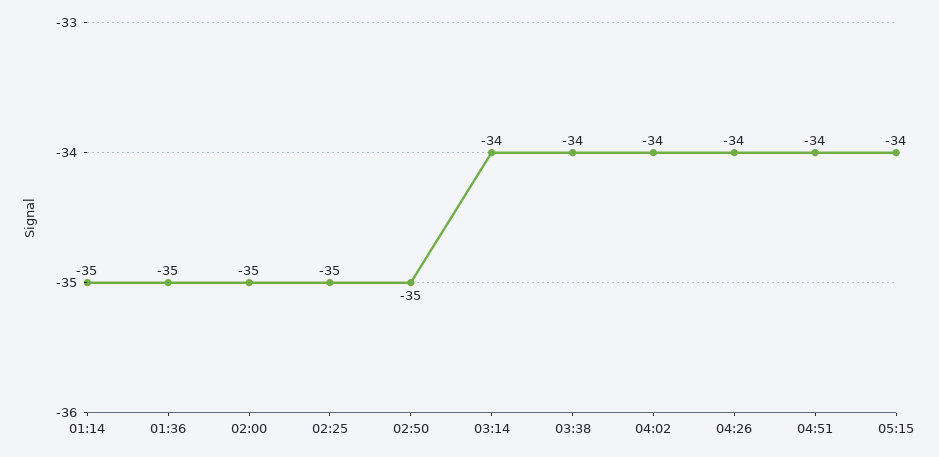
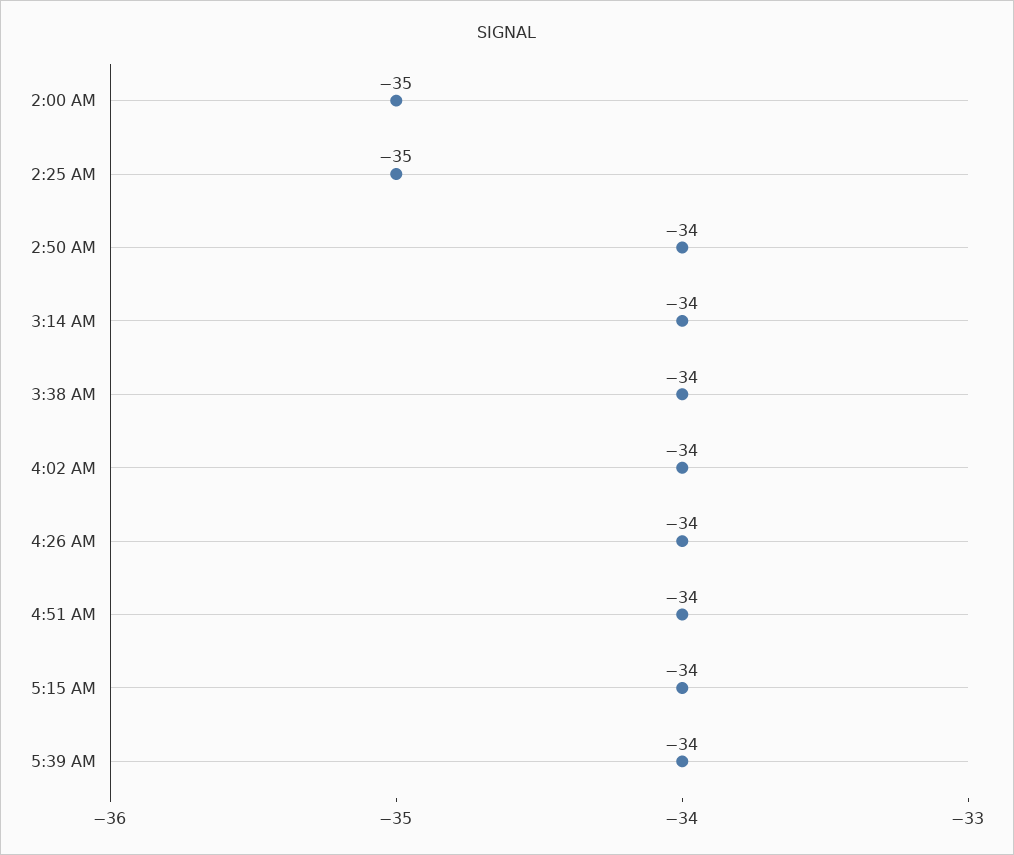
01:14: -35 -> none
01:36: -35 -> none
02:50: -35 -> -34
5:39 AM: none -> -34

